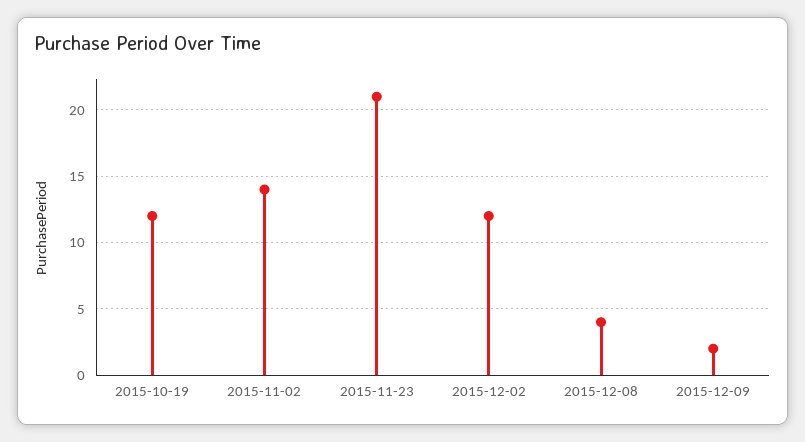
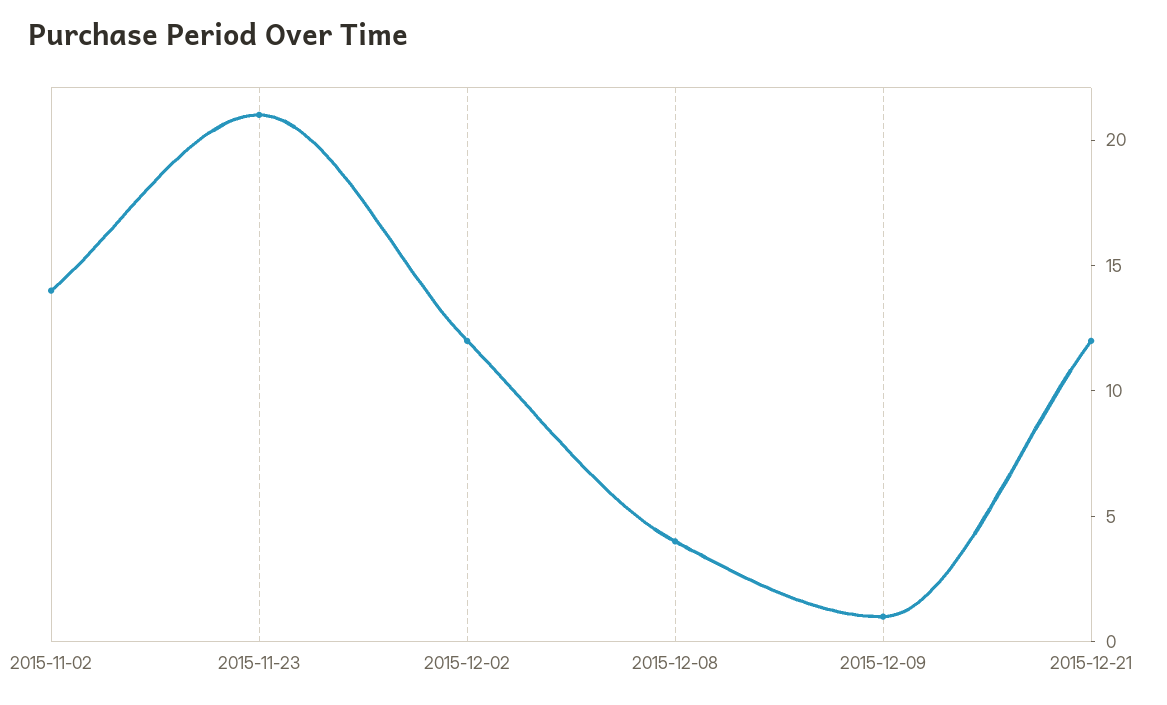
2015-10-19: 12 -> none
2015-12-09: 2 -> 1
2015-12-21: none -> 12

